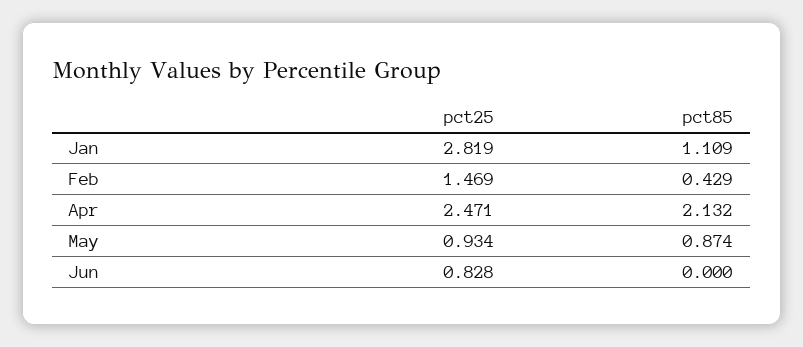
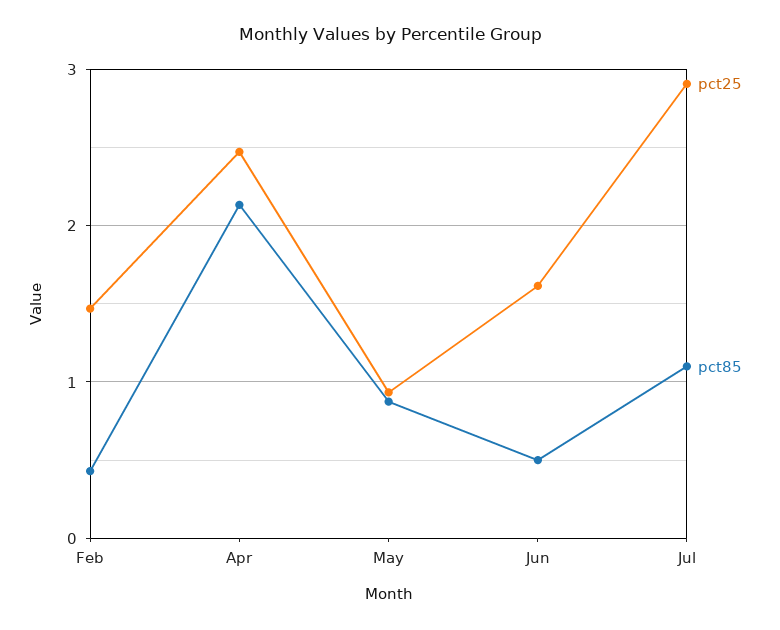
pct25, Jan: 2.819 -> none
pct85, Jan: 1.109 -> none
pct25, Jun: 0.828 -> 1.6
pct85, Jun: 0 -> 0.5
pct25, Jul: none -> 2.9
pct85, Jul: none -> 1.1

